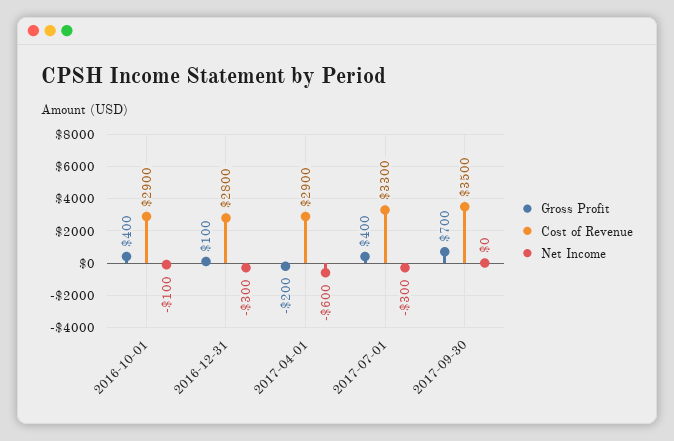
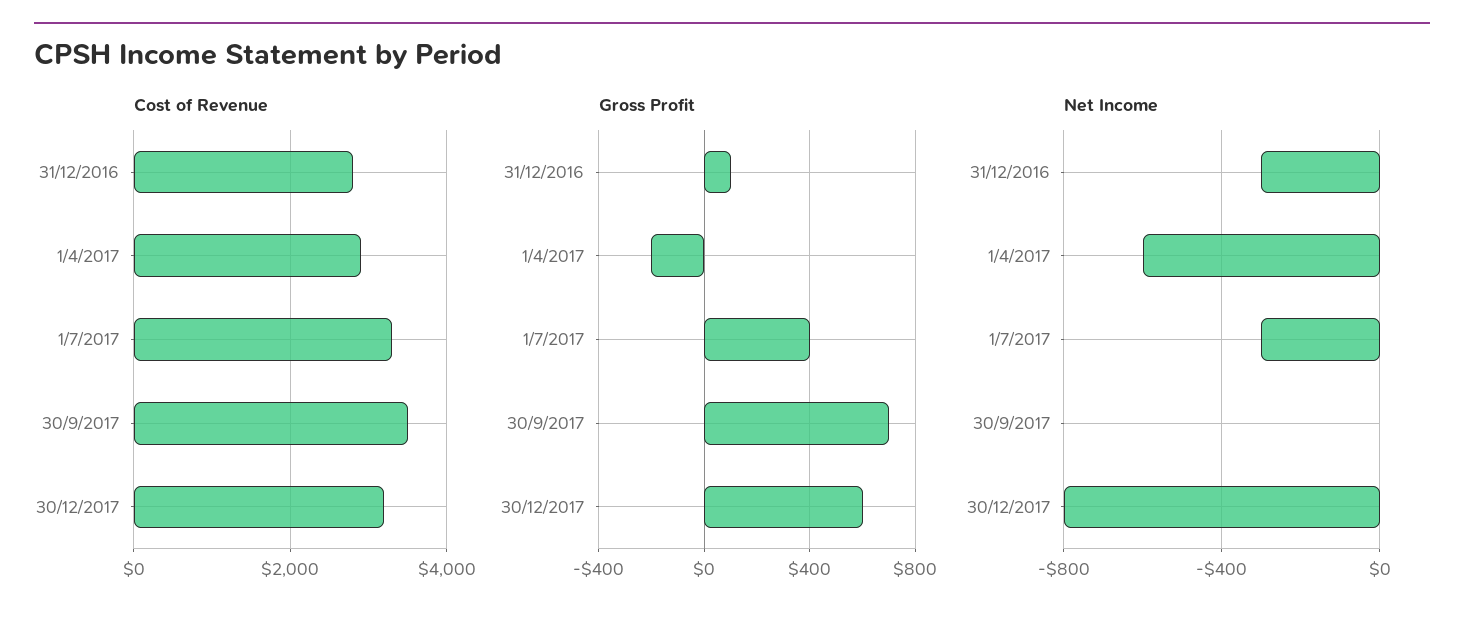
Gross Profit, 2016-10-01: 400 -> none
Cost of Revenue, 2016-10-01: 2900 -> none
Net Income, 2016-10-01: -100 -> none
Cost of Revenue, 30/12/2017: none -> 3200
Gross Profit, 30/12/2017: none -> 600
Net Income, 30/12/2017: none -> -800

